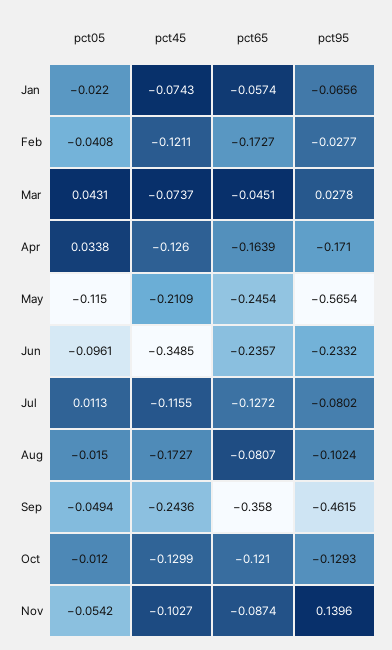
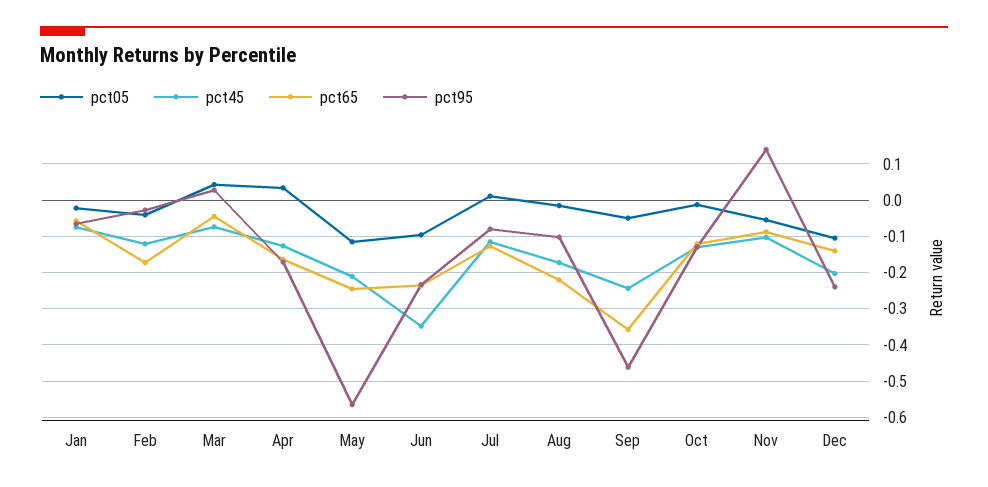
pct65, Aug: -0.0807 -> -0.22
pct05, Dec: none -> -0.1
pct45, Dec: none -> -0.2
pct65, Dec: none -> -0.14
pct95, Dec: none -> -0.24

